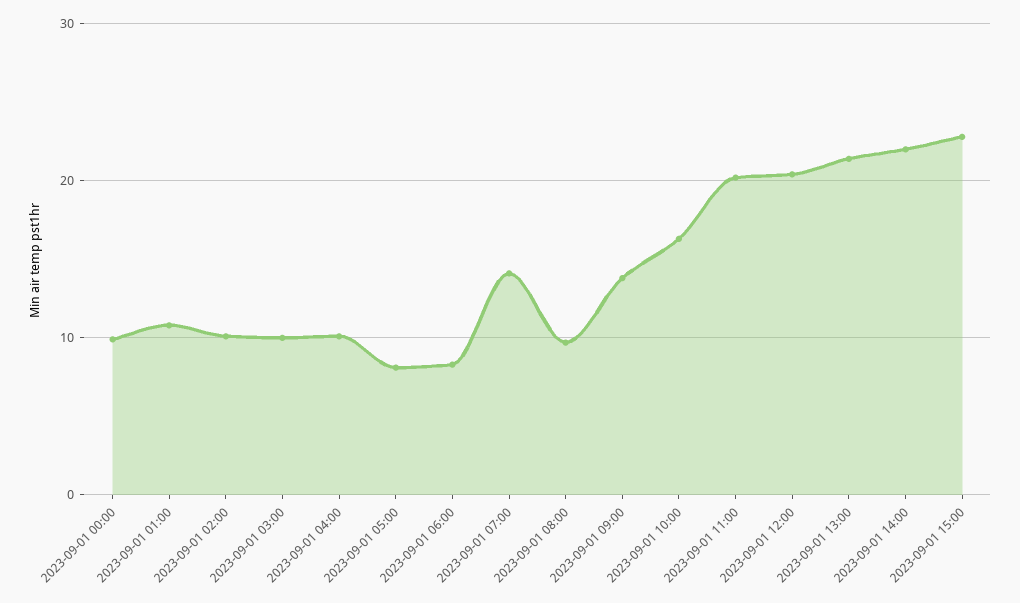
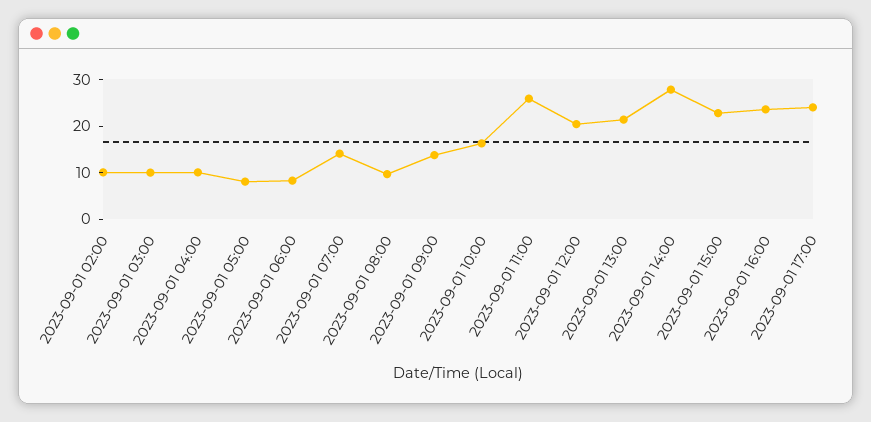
2023-09-01 00:00: 10 -> none
2023-09-01 01:00: 11 -> none
2023-09-01 11:00: 20 -> 26
2023-09-01 14:00: 22 -> 28
2023-09-01 16:00: none -> 24
2023-09-01 17:00: none -> 24

